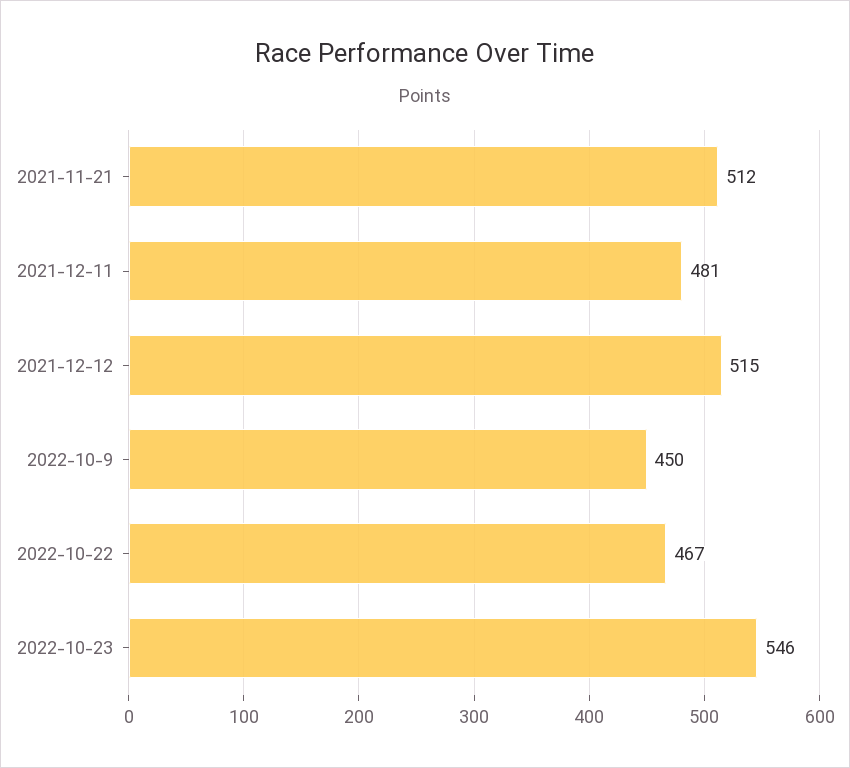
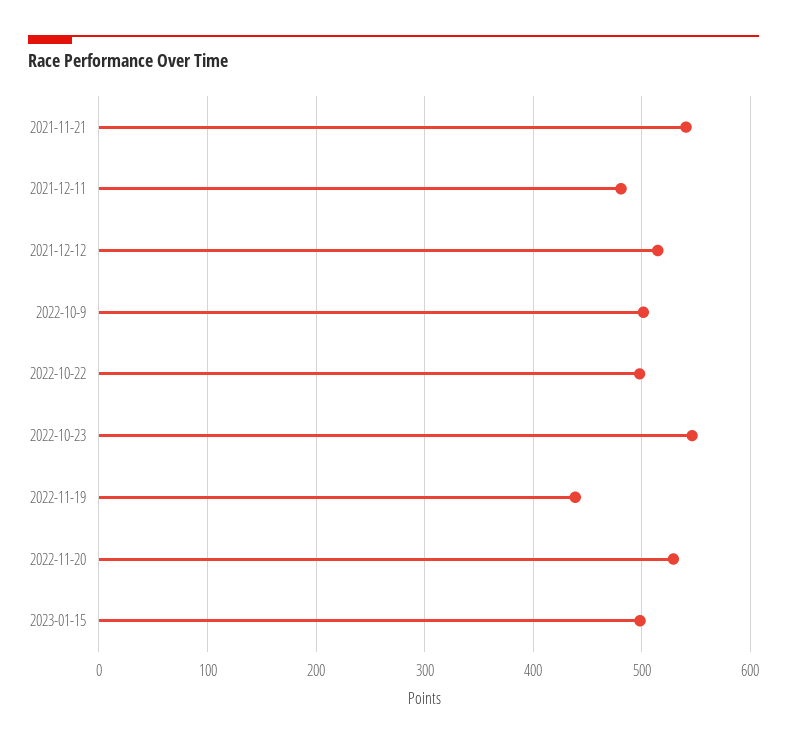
2021-11-21: 512 -> 540
2022-10-9: 450 -> 500
2022-10-22: 467 -> 500
2022-11-19: none -> 440
2022-11-20: none -> 530
2023-01-15: none -> 500

